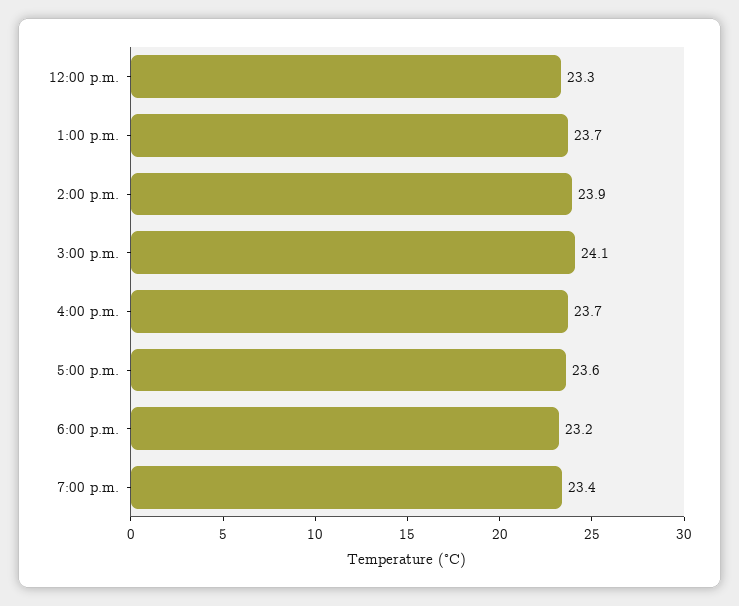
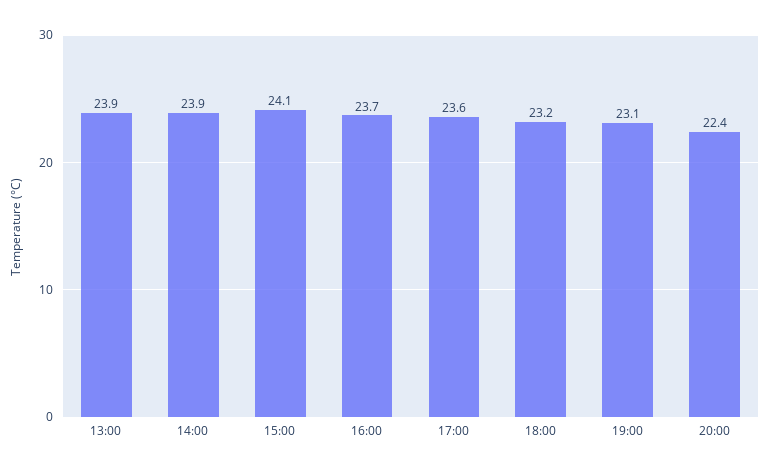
12:00 p.m.: 23.3 -> none
1:00 p.m.: 23.7 -> 23.9
7:00 p.m.: 23.4 -> 23.1
20:00: none -> 22.4

